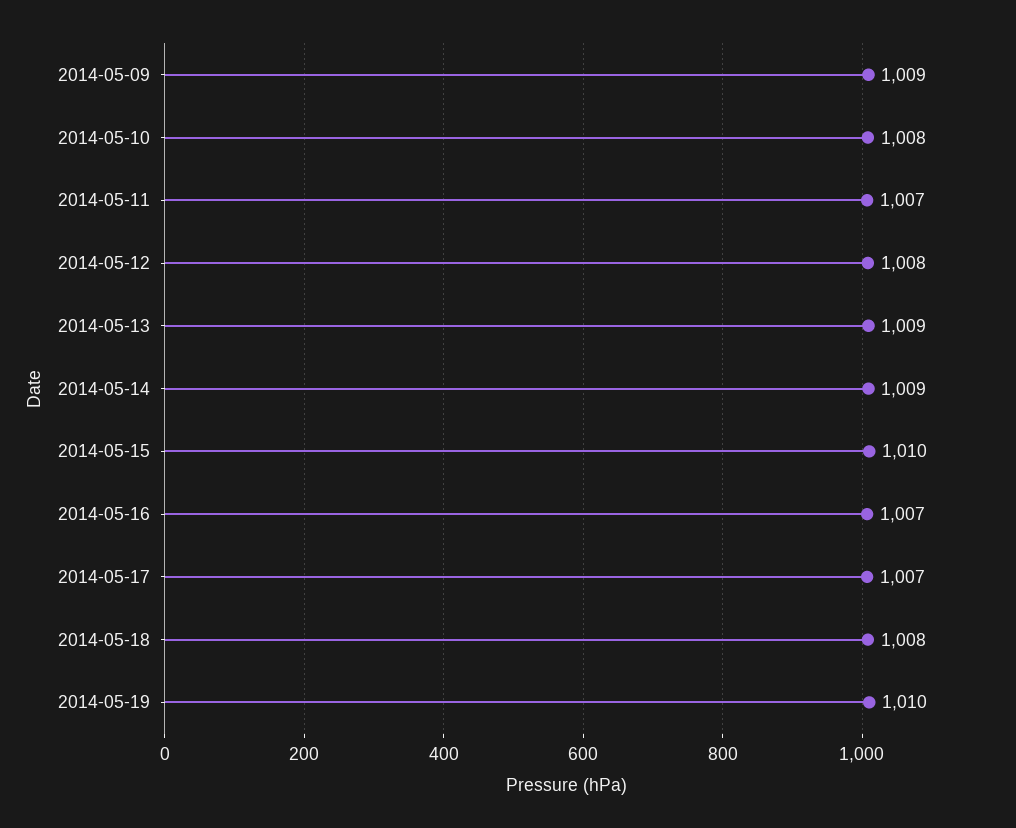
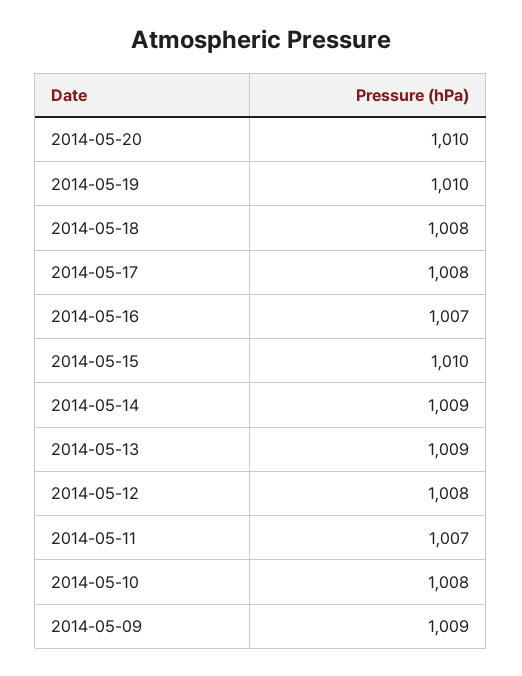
2014-05-17: 1007 -> 1008
2014-05-20: none -> 1010

